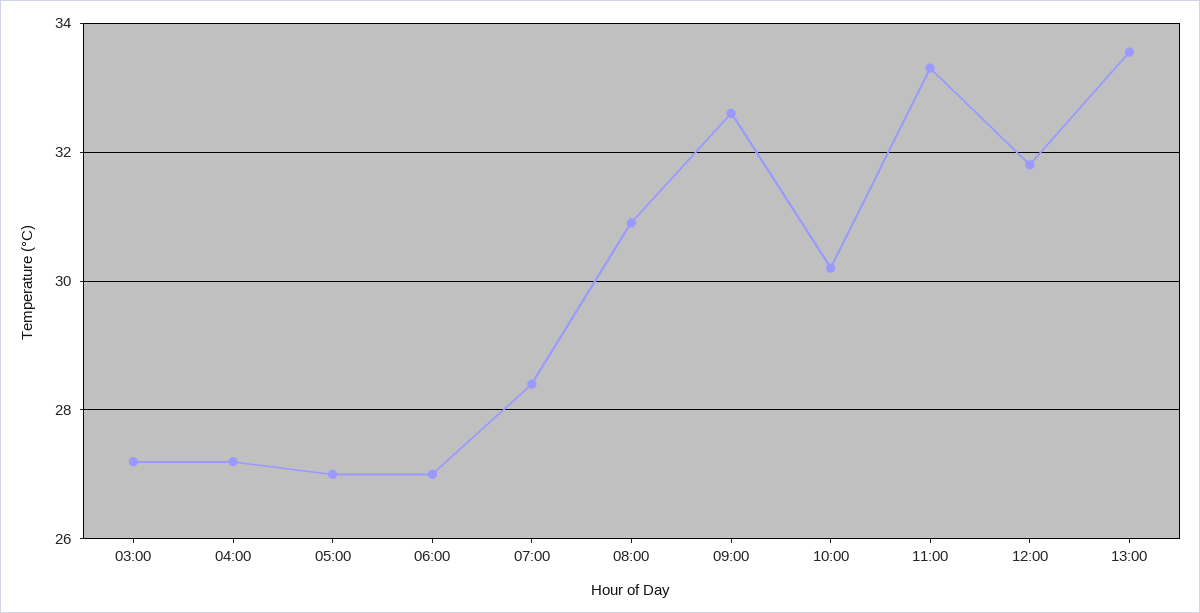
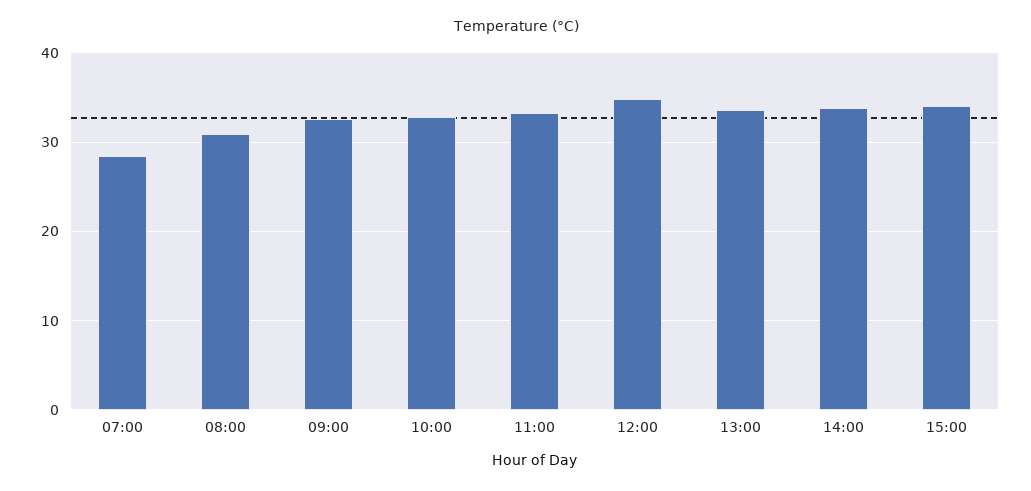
03:00: 27.2 -> none
04:00: 27.2 -> none
05:00: 27 -> none
06:00: 27 -> none
10:00: 30.2 -> 33
12:00: 31.8 -> 35
14:00: none -> 34
15:00: none -> 34

